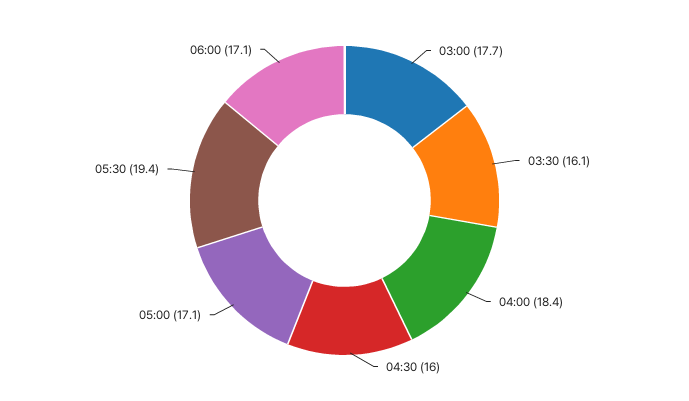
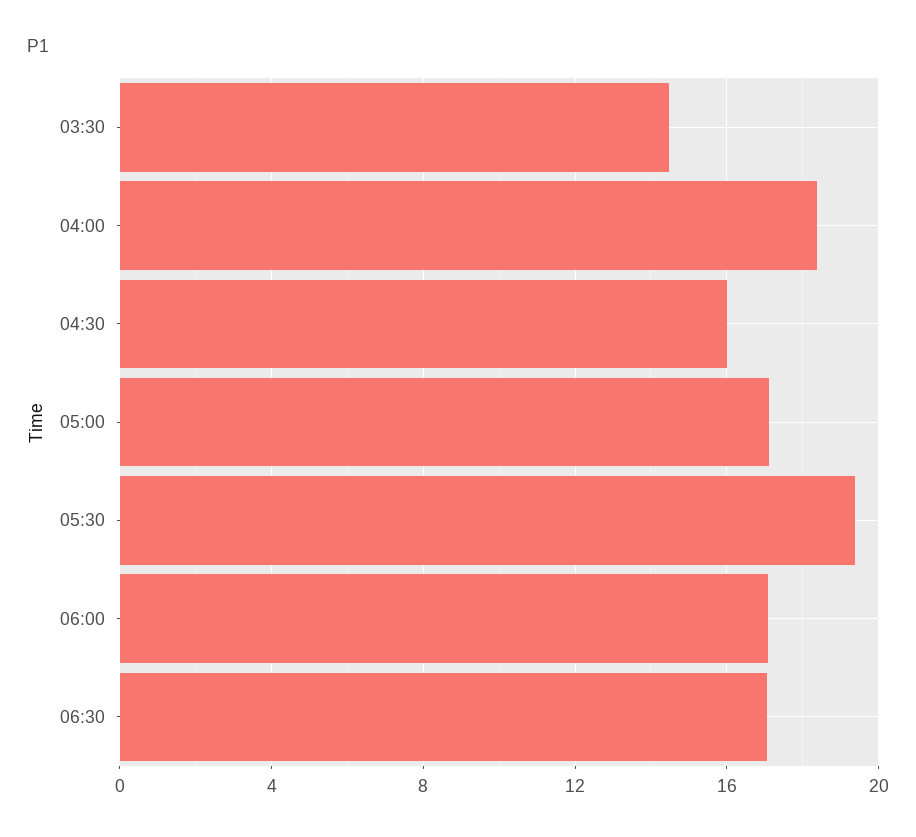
03:00: 17.7 -> none
03:30: 16.1 -> 14.5
06:30: none -> 17

